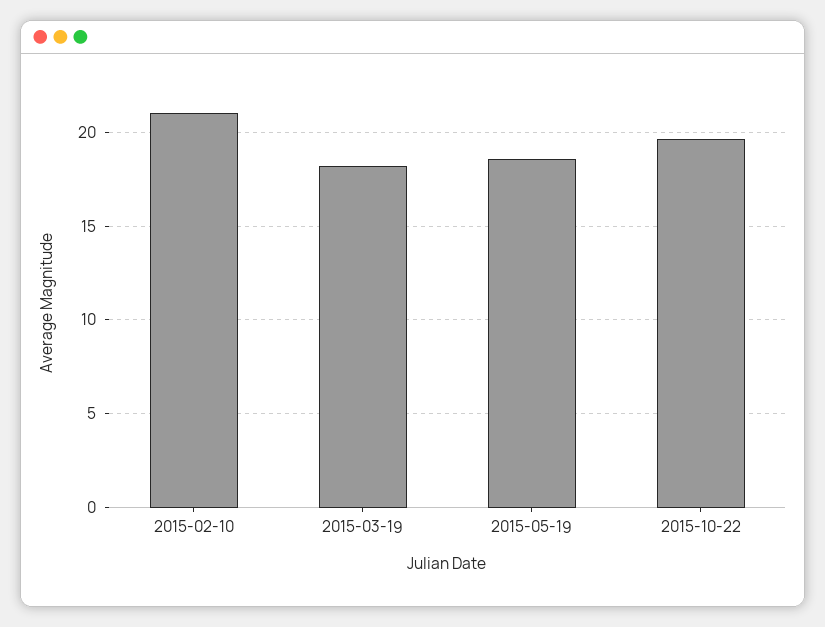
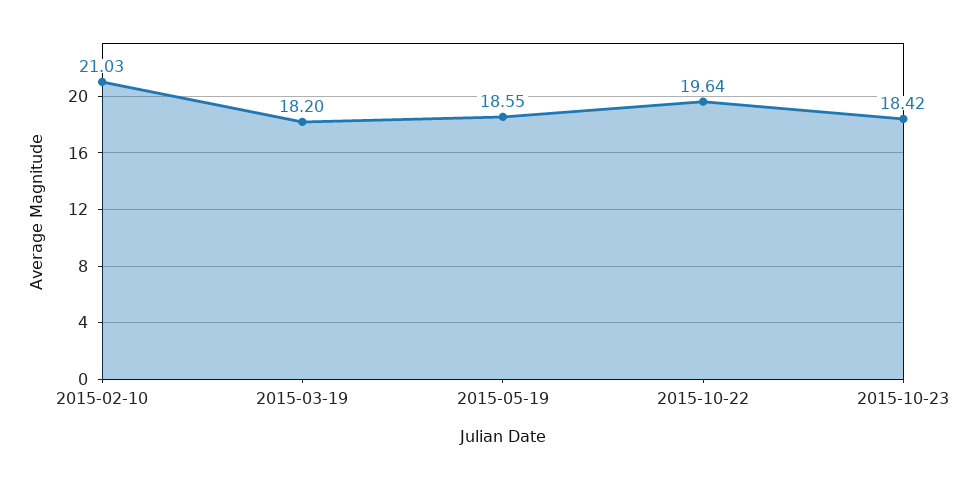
2015-10-23: none -> 18.42

